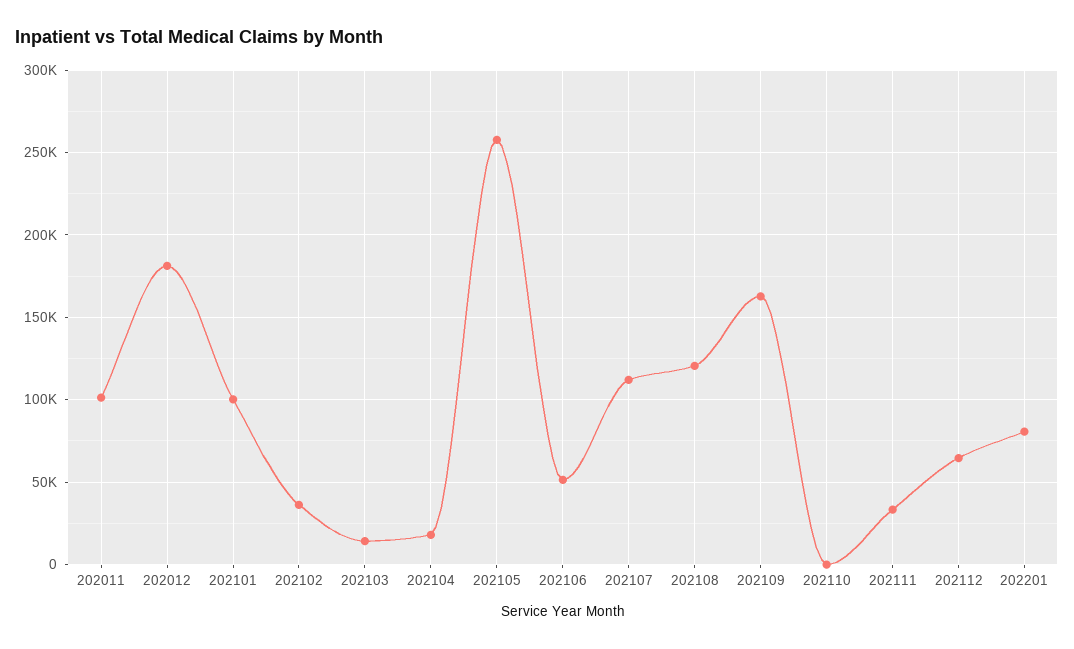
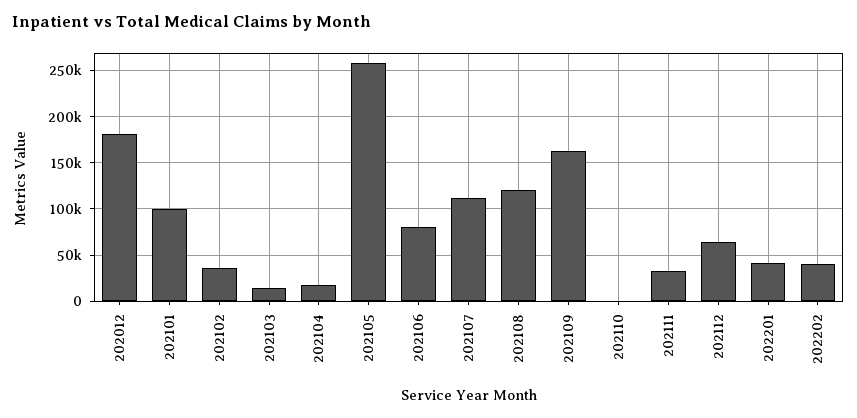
202011: 100000 -> none
202106: 50000 -> 80000
202201: 80000 -> 40000
202202: none -> 40000

